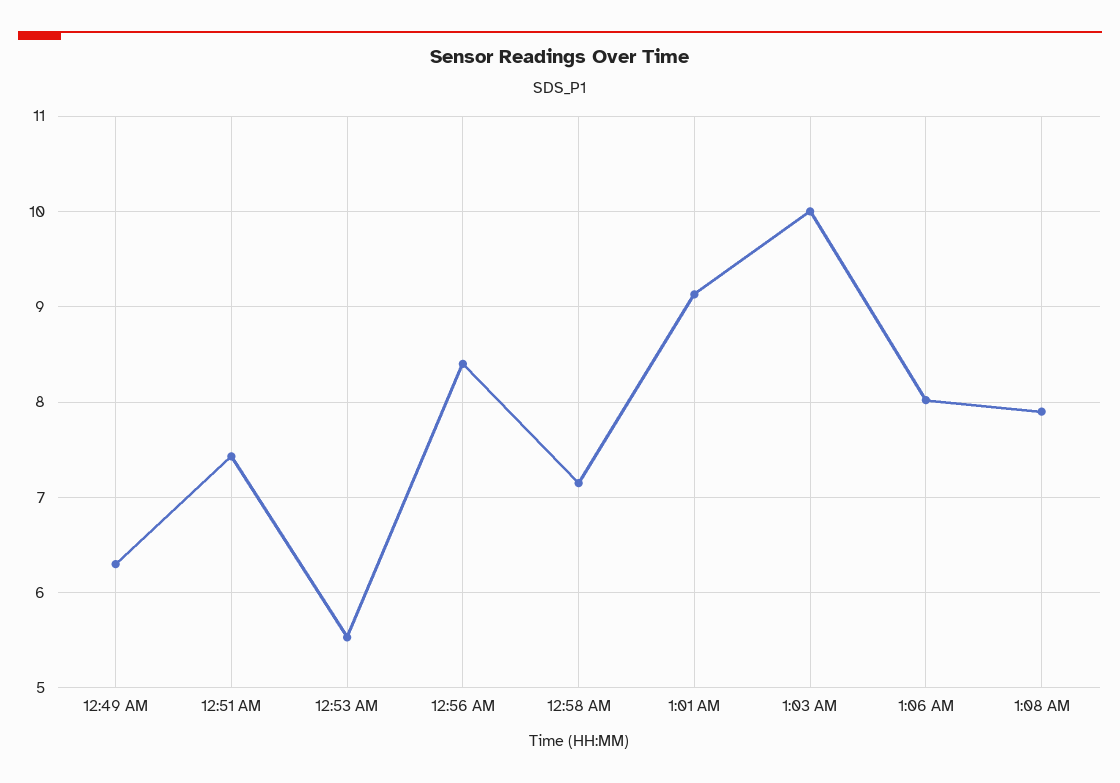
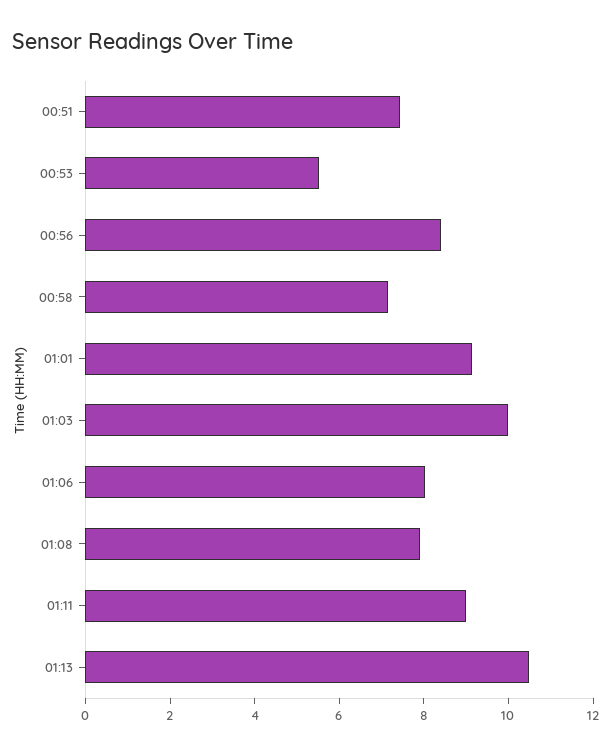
12:49 AM: 6.3 -> none
01:11: none -> 9
01:13: none -> 10.5

